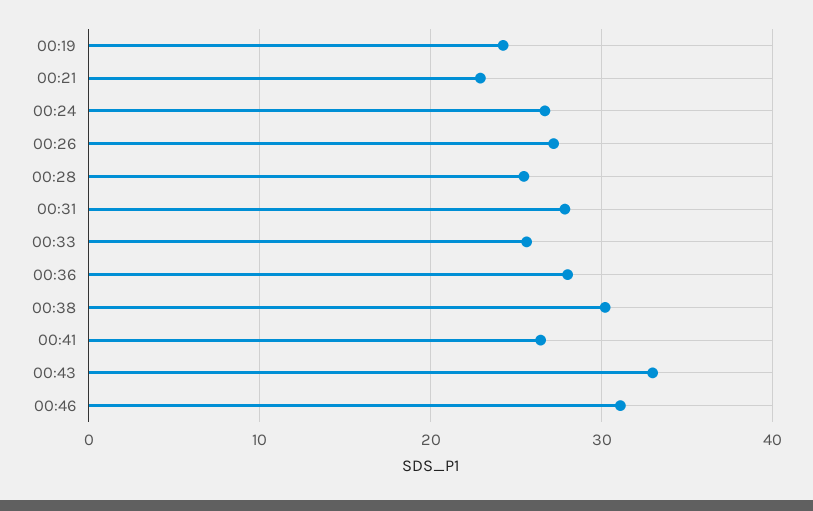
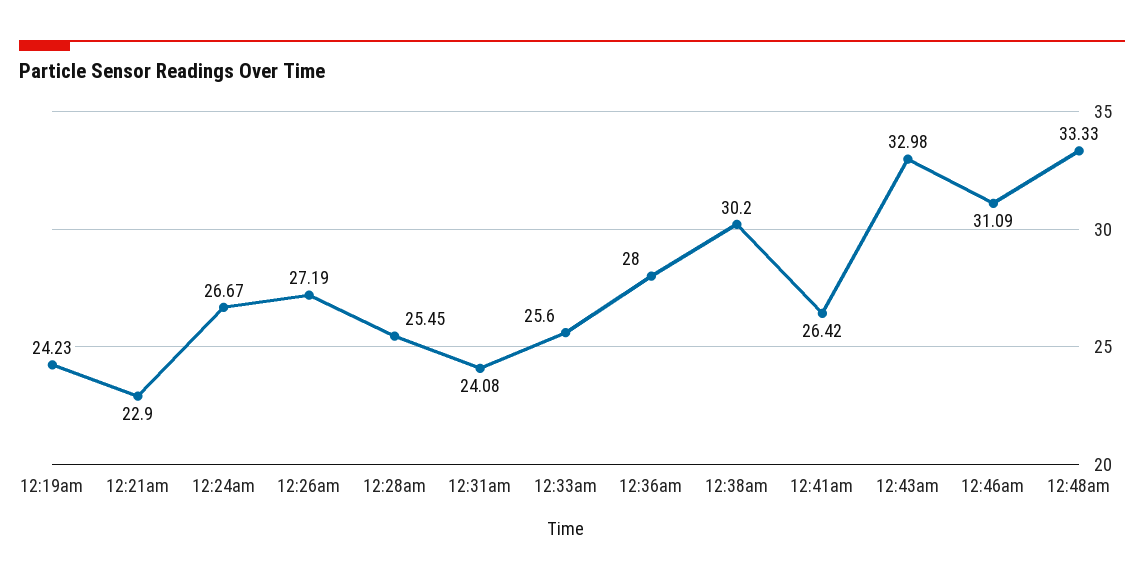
00:31: 28 -> 24.08
12:48am: none -> 33.33

